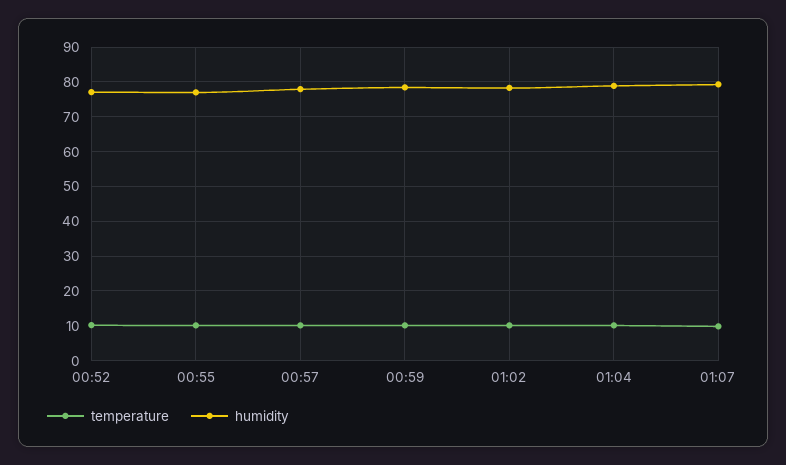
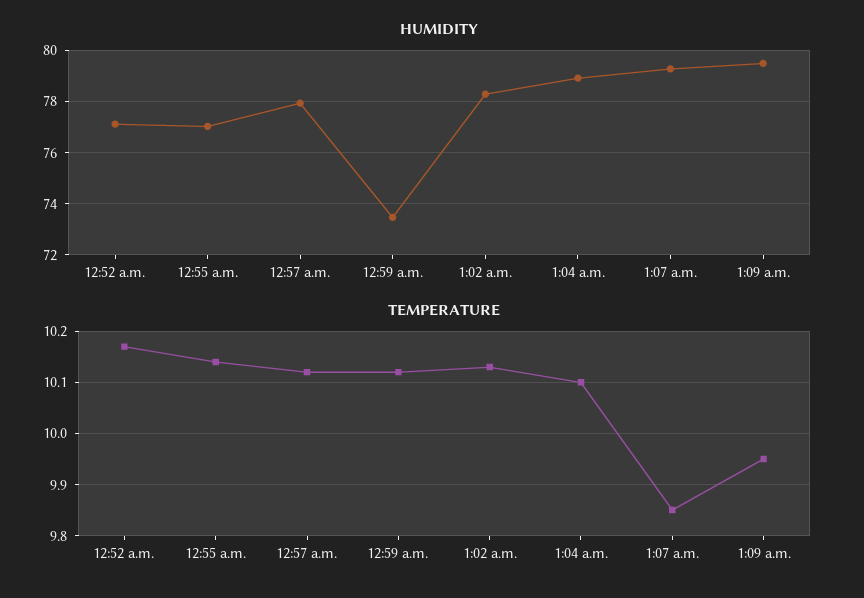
humidity, 00:59: 78 -> 73.5
humidity, 1:09 a.m.: none -> 79.5
temperature, 1:09 a.m.: none -> 9.95

